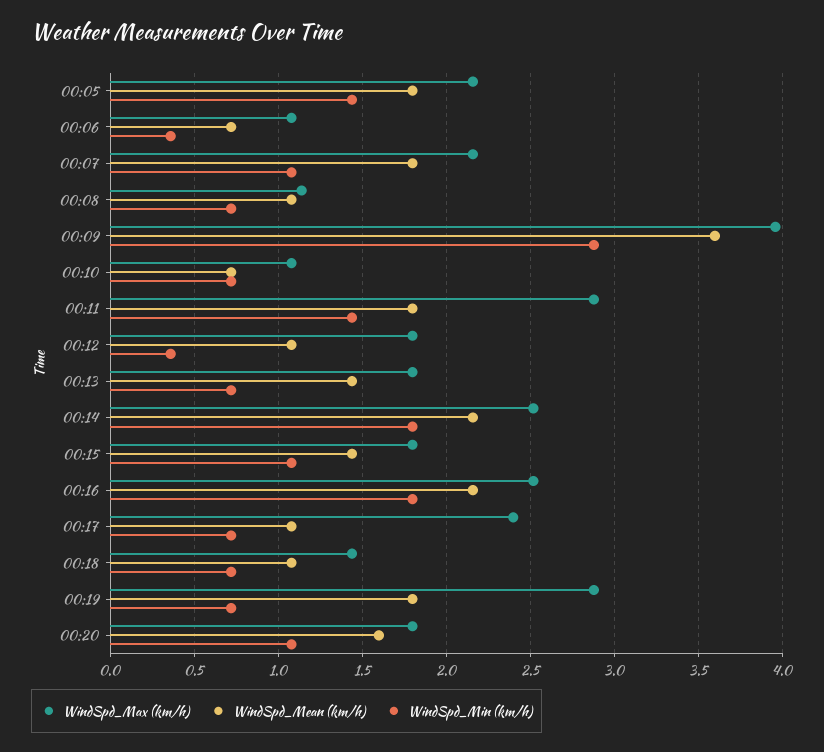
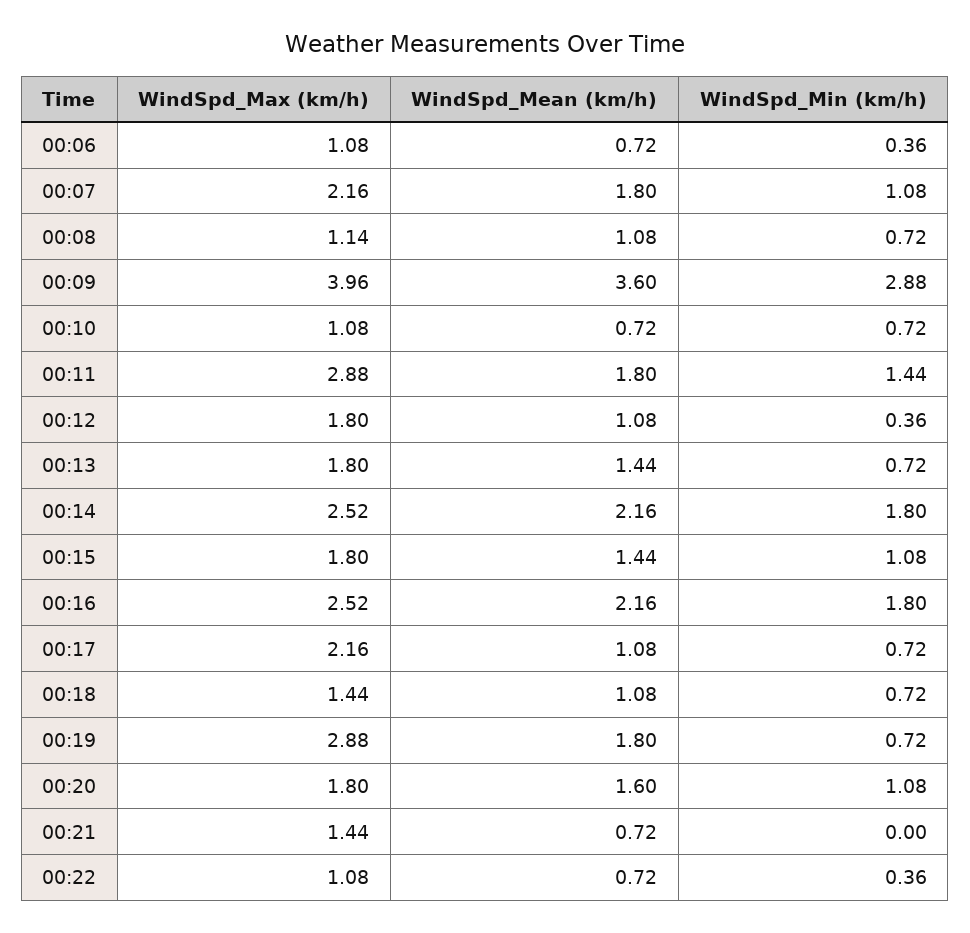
WindSpd_Max (km/h), 00:05: 2.15 -> none
WindSpd_Mean (km/h), 00:05: 1.8 -> none
WindSpd_Min (km/h), 00:05: 1.45 -> none
WindSpd_Max (km/h), 00:17: 2.4 -> 2.16
WindSpd_Max (km/h), 00:21: none -> 1.44
WindSpd_Mean (km/h), 00:21: none -> 0.72
WindSpd_Min (km/h), 00:21: none -> 0
WindSpd_Max (km/h), 00:22: none -> 1.08
WindSpd_Mean (km/h), 00:22: none -> 0.72
WindSpd_Min (km/h), 00:22: none -> 0.36

